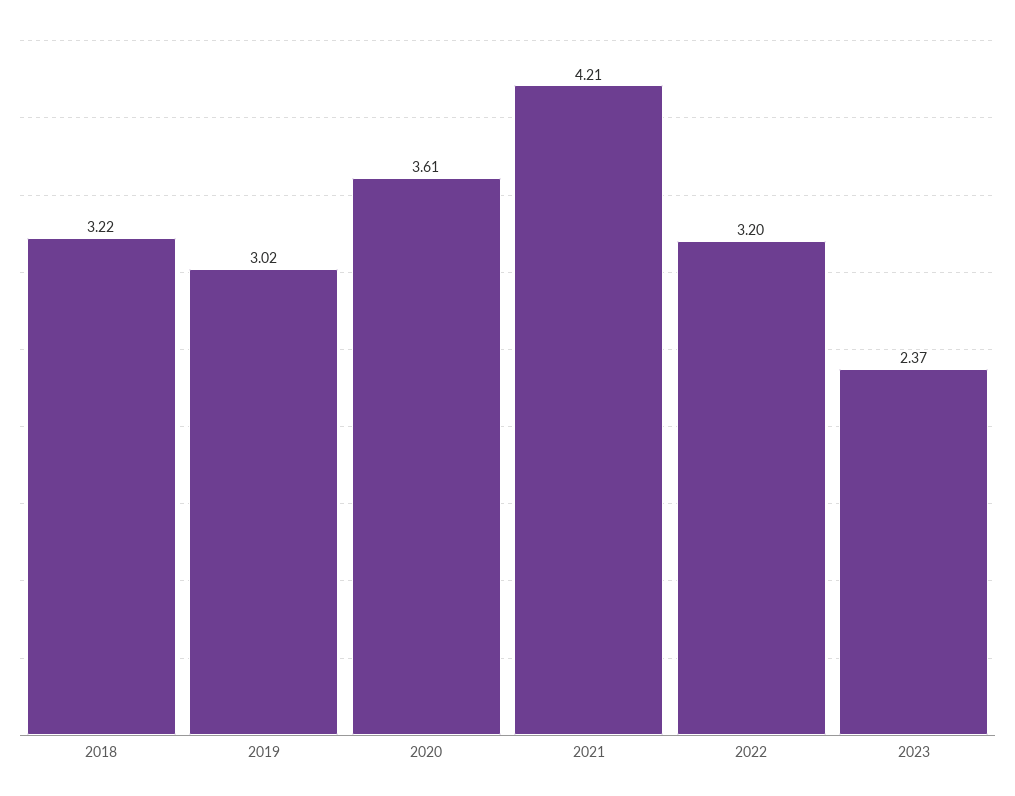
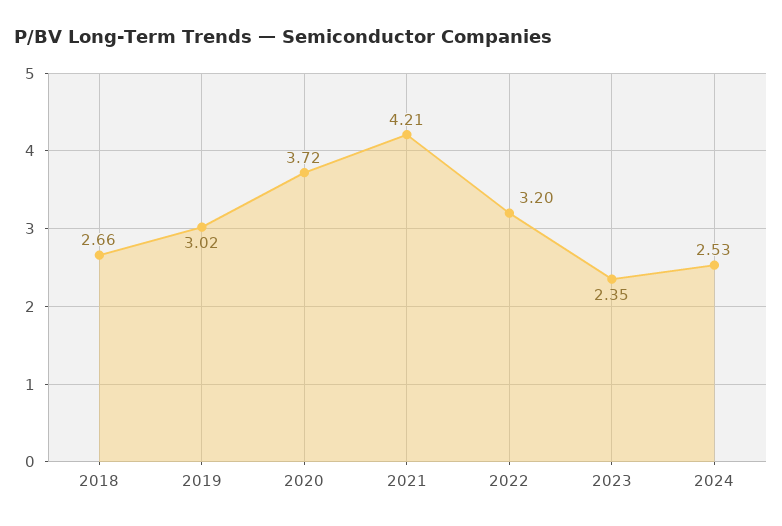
2018: 3.22 -> 2.66
2020: 3.61 -> 3.72
2023: 2.37 -> 2.35
2024: none -> 2.53

